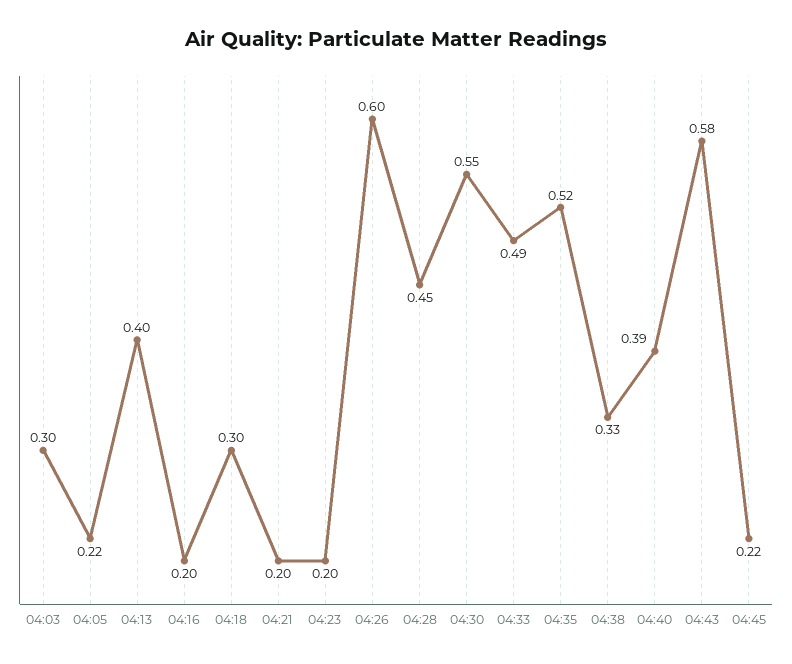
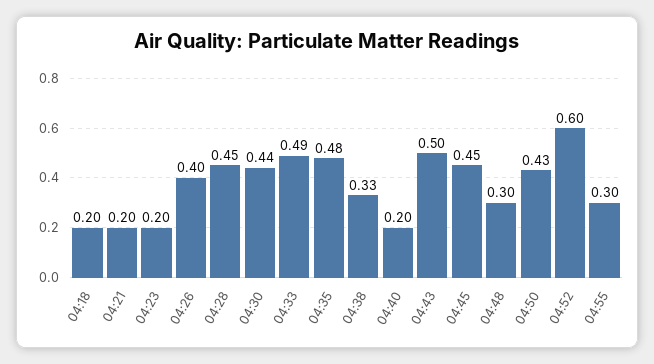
04:03: 0.3 -> none
04:05: 0.22 -> none
04:13: 0.4 -> none
04:16: 0.2 -> none
04:18: 0.3 -> 0.2
04:26: 0.6 -> 0.4
04:30: 0.55 -> 0.44
04:35: 0.52 -> 0.48
04:40: 0.39 -> 0.2
04:43: 0.58 -> 0.5
04:45: 0.22 -> 0.45
04:48: none -> 0.3
04:50: none -> 0.43
04:52: none -> 0.6
04:55: none -> 0.3

